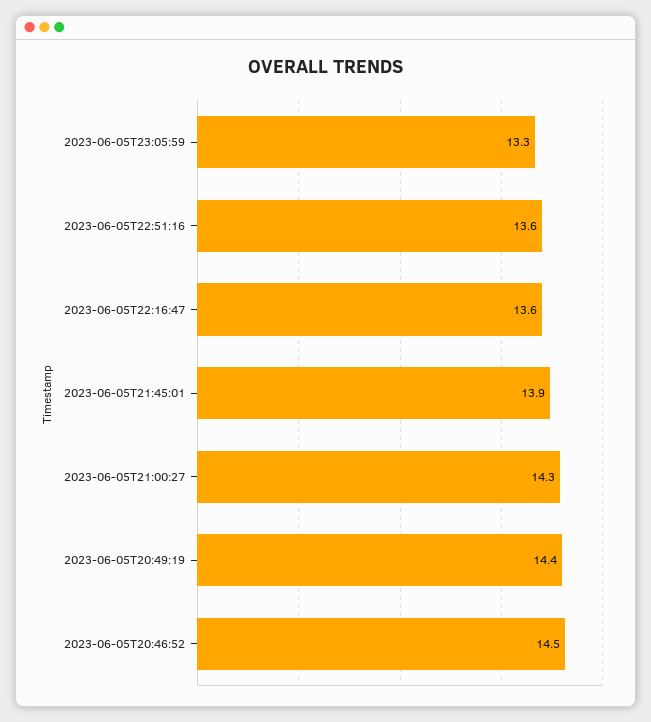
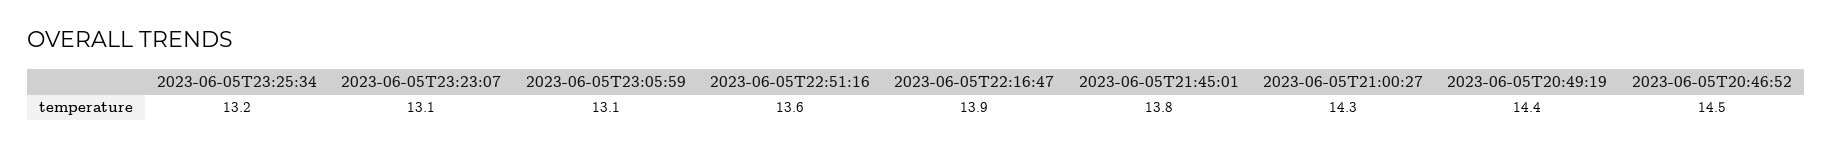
2023-06-05T23:05:59: 13.3 -> 13.1
2023-06-05T22:16:47: 13.6 -> 13.9
2023-06-05T21:45:01: 13.9 -> 13.8
2023-06-05T23:25:34: none -> 13.2
2023-06-05T23:23:07: none -> 13.1

